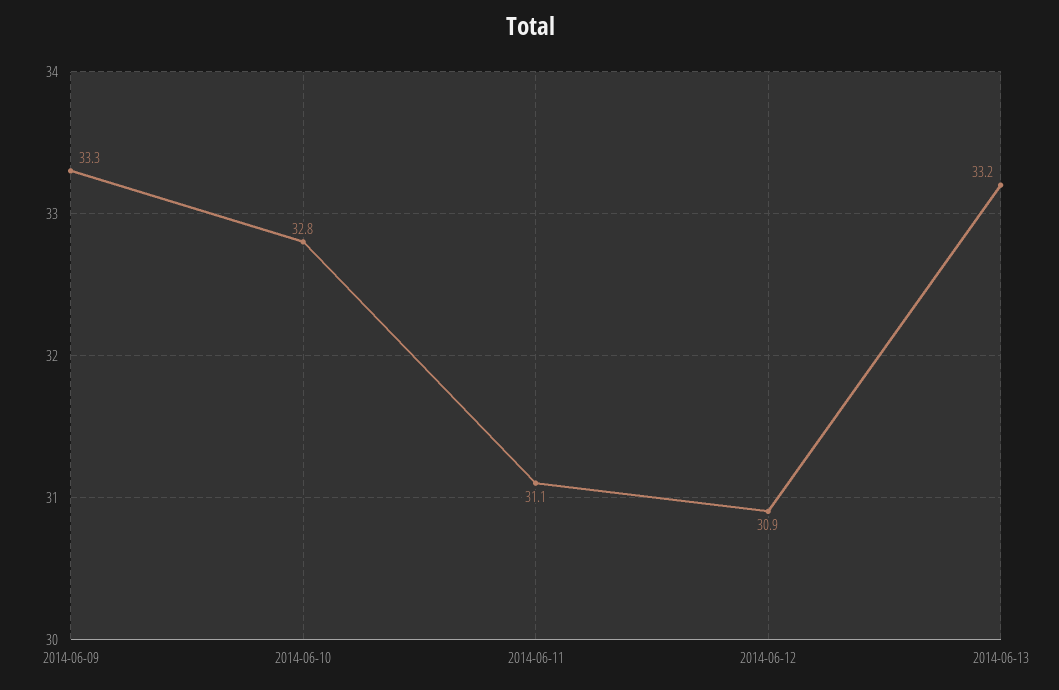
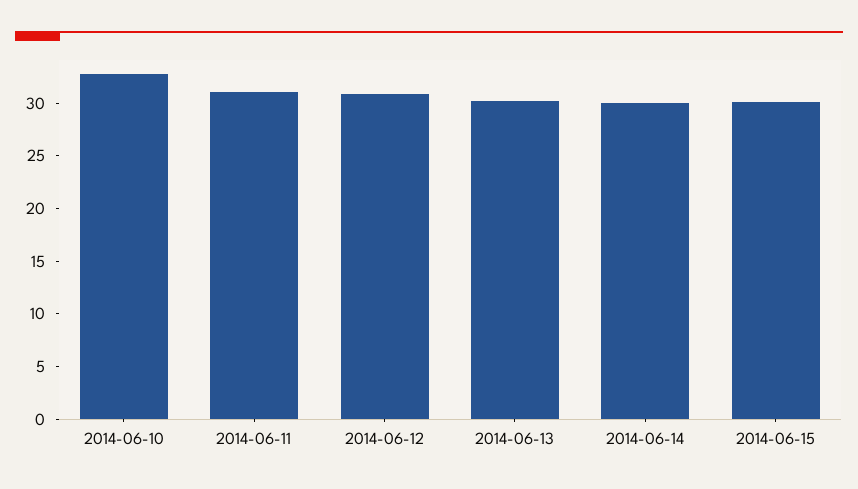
2014-06-09: 33.3 -> none
2014-06-13: 33.2 -> 30
2014-06-14: none -> 30
2014-06-15: none -> 30

